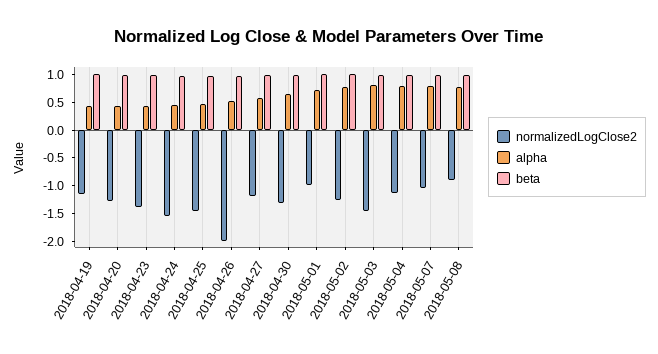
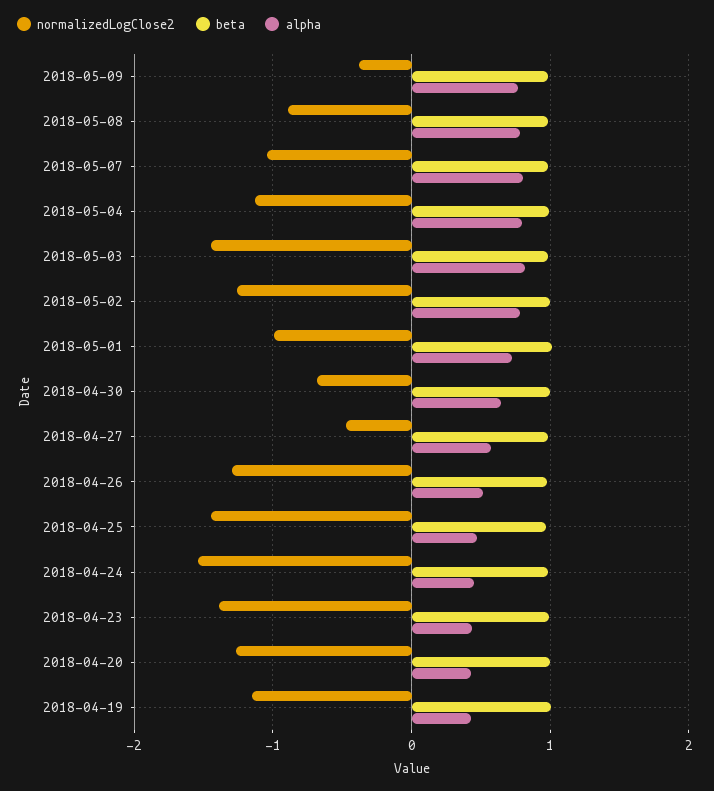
normalizedLogClose2, 2018-04-26: -2 -> -1.3
normalizedLogClose2, 2018-04-27: -1.25 -> -0.5
normalizedLogClose2, 2018-04-30: -1.25 -> -0.7
normalizedLogClose2, 2018-05-09: none -> -0.4
beta, 2018-05-09: none -> 1
alpha, 2018-05-09: none -> 0.8

